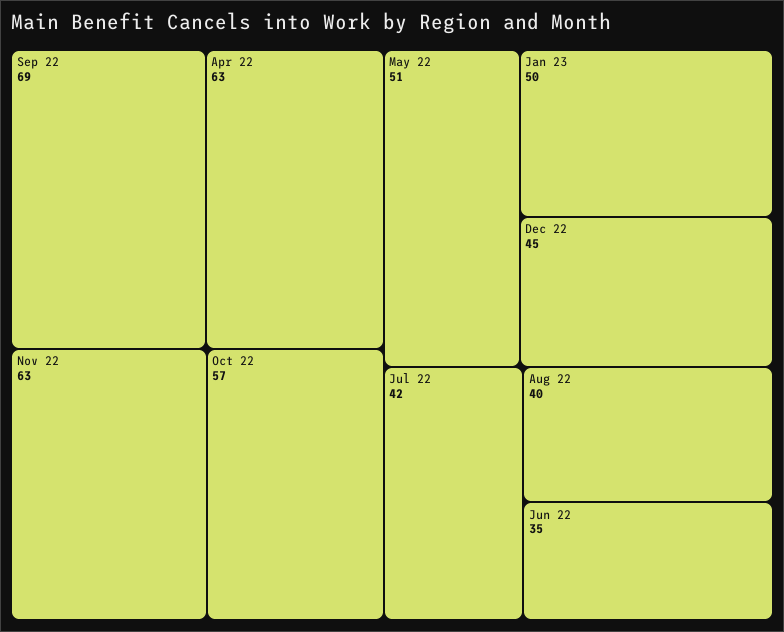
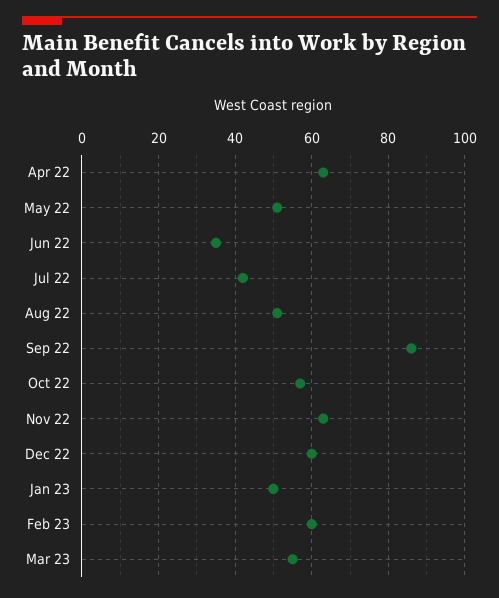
Sep 22: 69 -> 85
Dec 22: 45 -> 60
Aug 22: 40 -> 50
Feb 23: none -> 60
Mar 23: none -> 55

